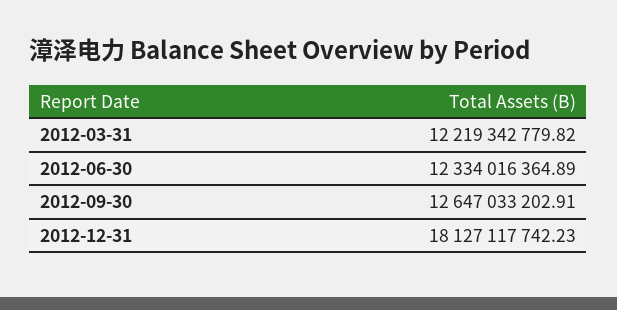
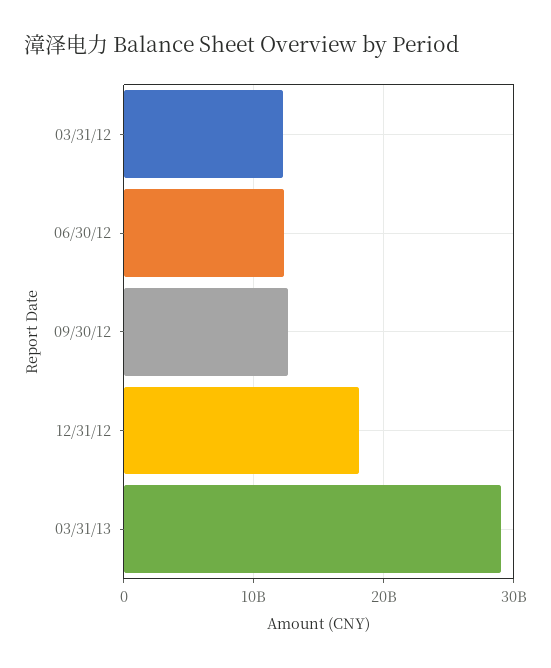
03/31/13: none -> 29000000000

